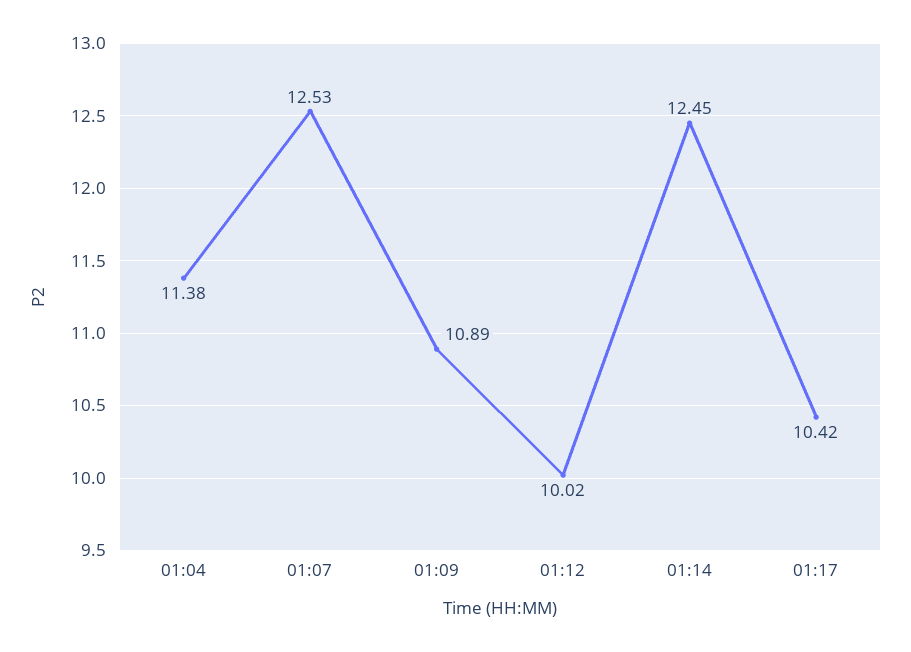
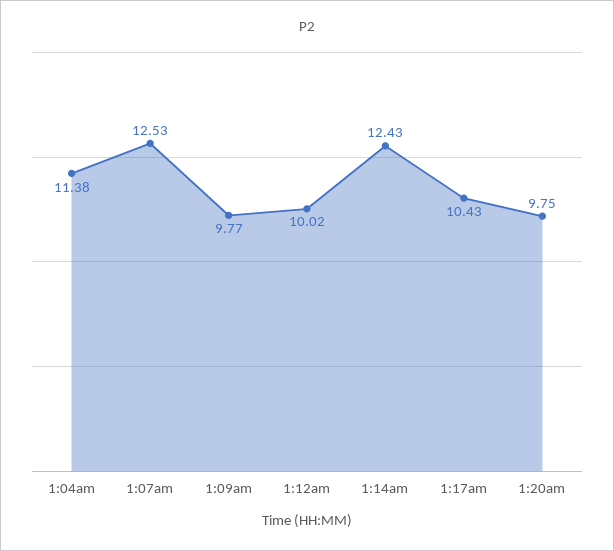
01:09: 10.89 -> 9.77
01:14: 12.45 -> 12.43
01:17: 10.42 -> 10.43
1:20am: none -> 9.75

